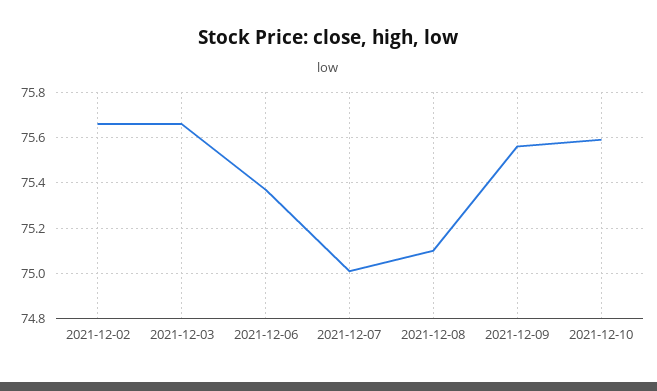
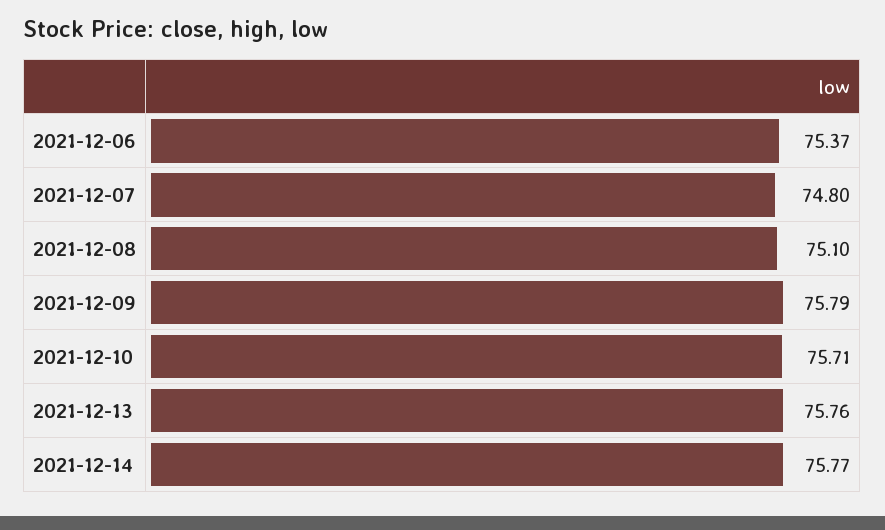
2021-12-02: 75.65 -> none
2021-12-03: 75.65 -> none
2021-12-07: 75 -> 74.8
2021-12-09: 75.55 -> 75.79
2021-12-10: 75.6 -> 75.71
2021-12-13: none -> 75.76
2021-12-14: none -> 75.77

